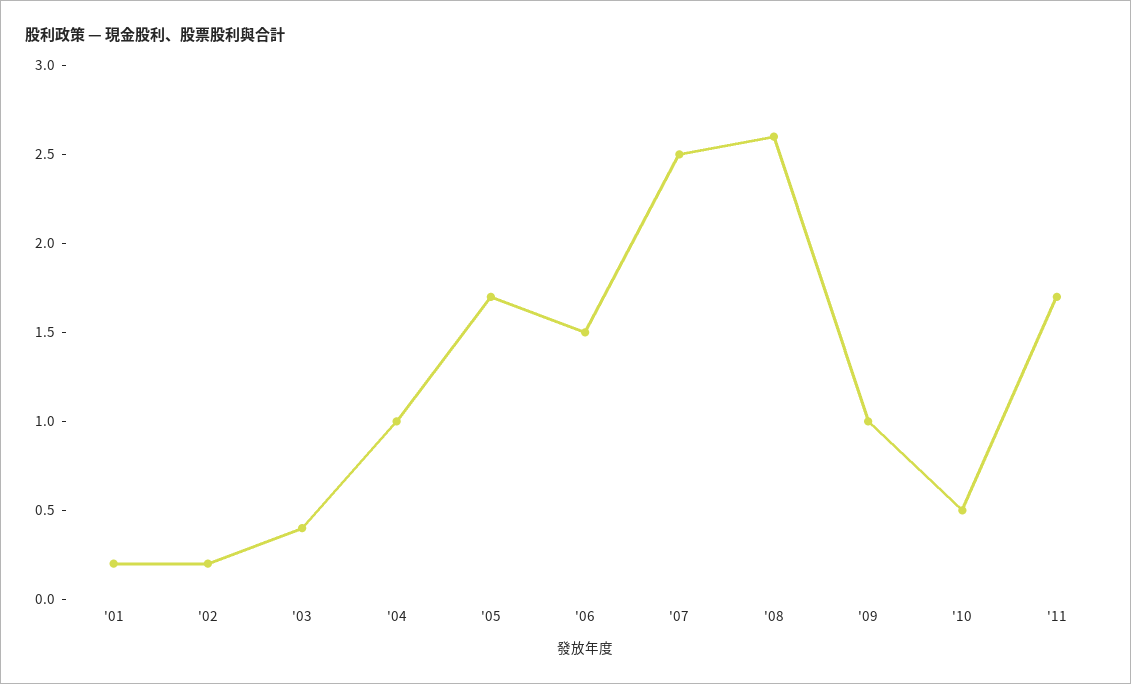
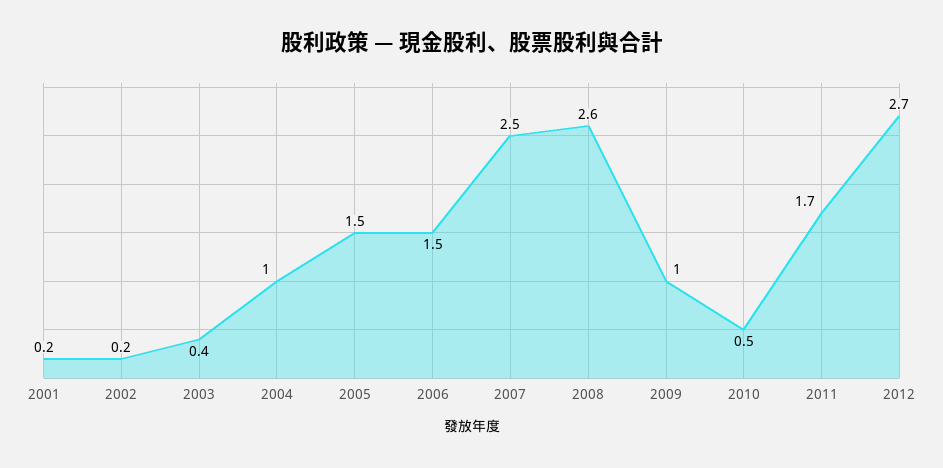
'05: 1.7 -> 1.5
2012: none -> 2.7

